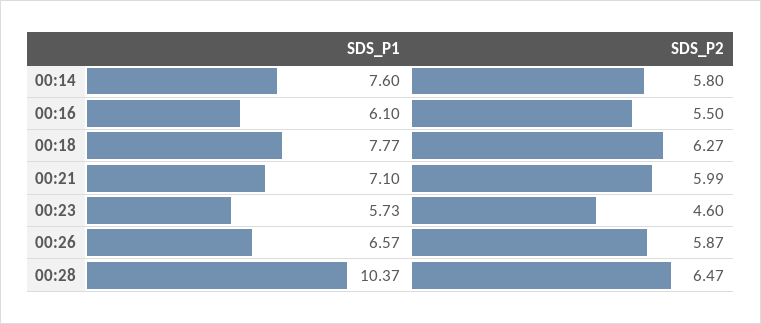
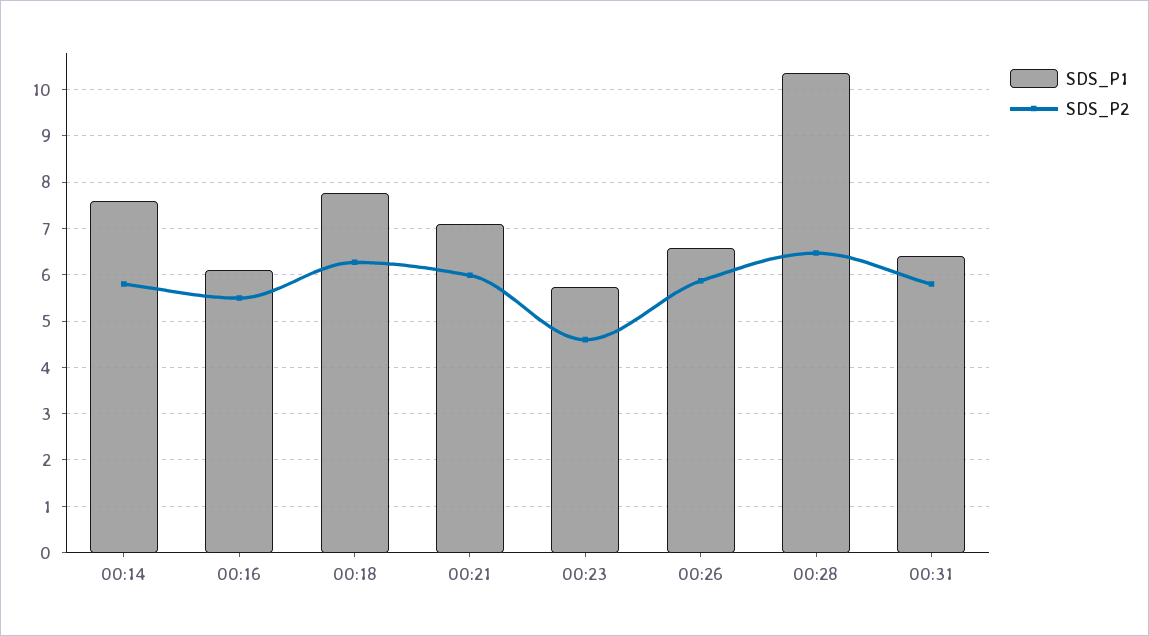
SDS_P1, 00:31: none -> 6.4
SDS_P2, 00:31: none -> 5.8

